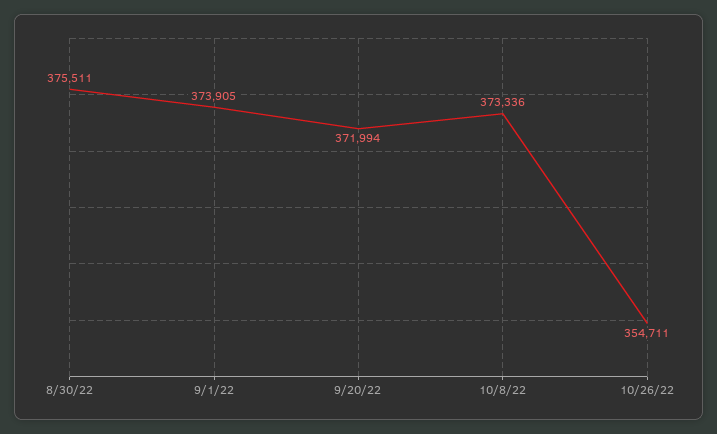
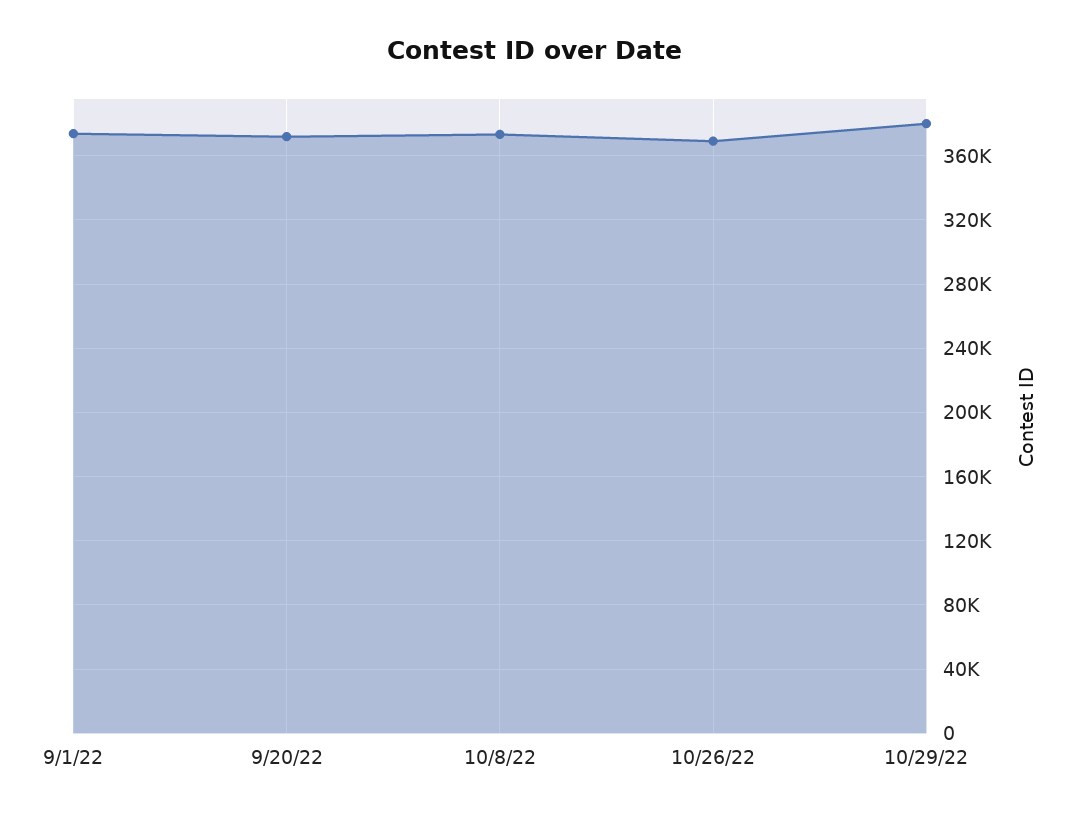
8/30/22: 375511 -> none
10/26/22: 354711 -> 370000
10/29/22: none -> 380000

